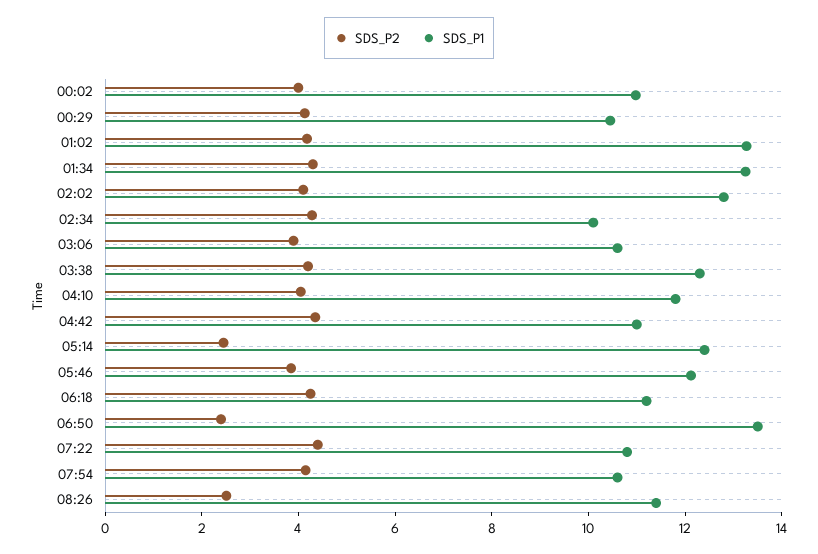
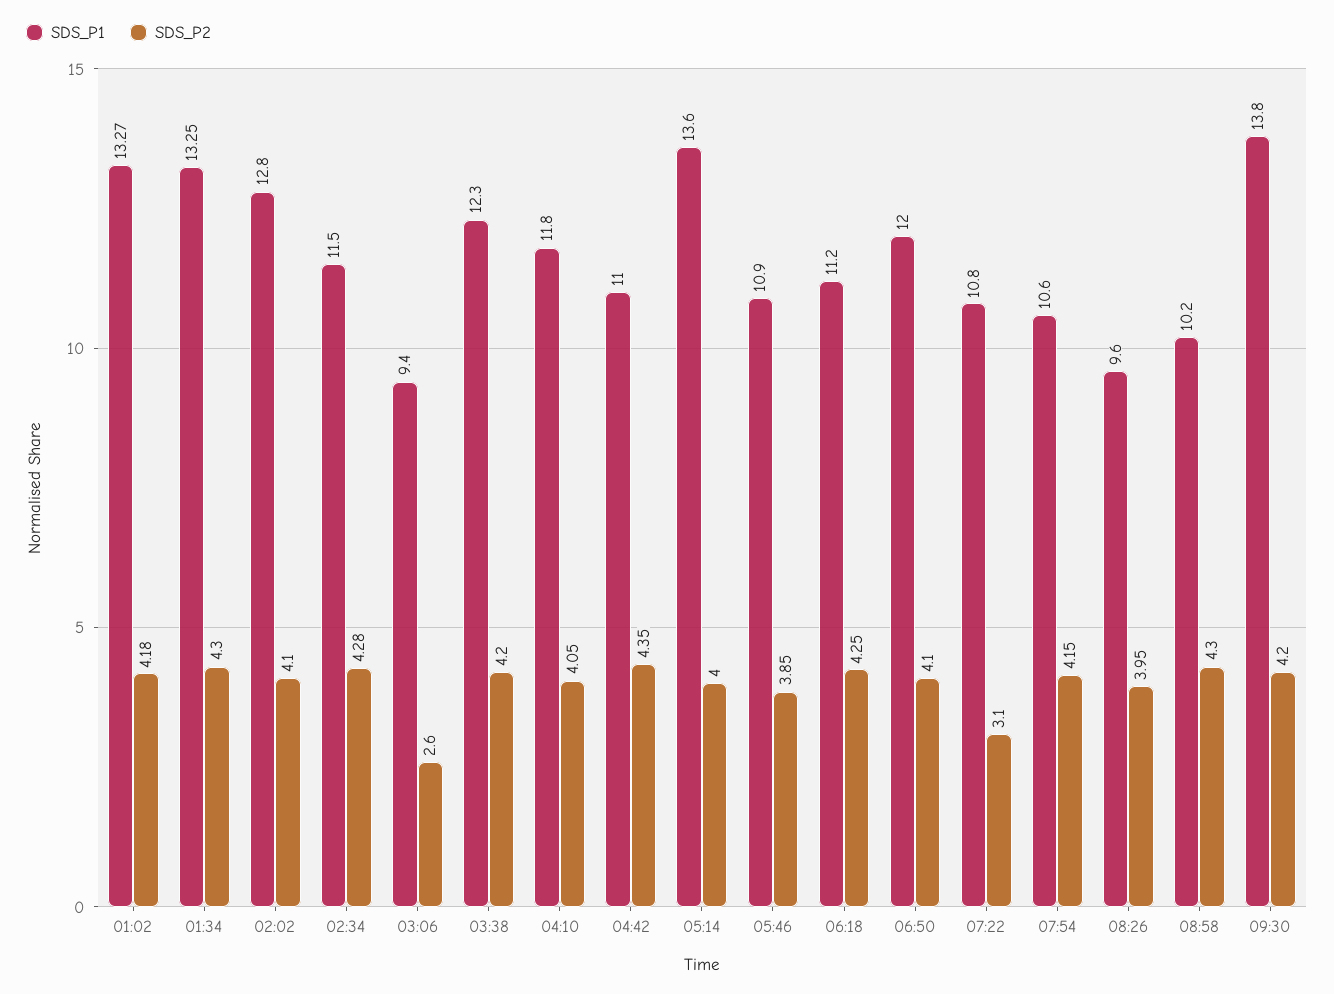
SDS_P2, 00:02: 4 -> none
SDS_P1, 00:02: 11 -> none
SDS_P2, 00:29: 4 -> none
SDS_P1, 00:29: 10.5 -> none
SDS_P1, 02:34: 10 -> 11.5
SDS_P2, 03:06: 4 -> 2.6
SDS_P1, 03:06: 10.5 -> 9.4
SDS_P2, 05:14: 2.5 -> 4
SDS_P1, 05:14: 12.5 -> 13.6
SDS_P1, 05:46: 12 -> 10.9
SDS_P2, 06:50: 2.5 -> 4.1
SDS_P1, 06:50: 13.5 -> 12
SDS_P2, 07:22: 4.5 -> 3.1
SDS_P2, 08:26: 2.5 -> 3.95
SDS_P1, 08:26: 11.5 -> 9.6
SDS_P1, 08:58: none -> 10.2
SDS_P2, 08:58: none -> 4.3
SDS_P1, 09:30: none -> 13.8
SDS_P2, 09:30: none -> 4.2

